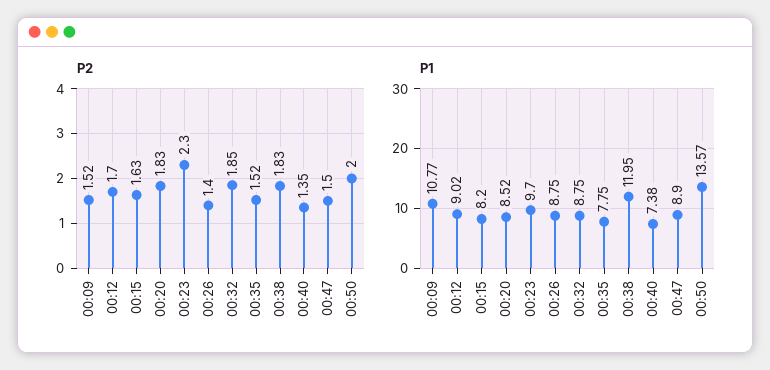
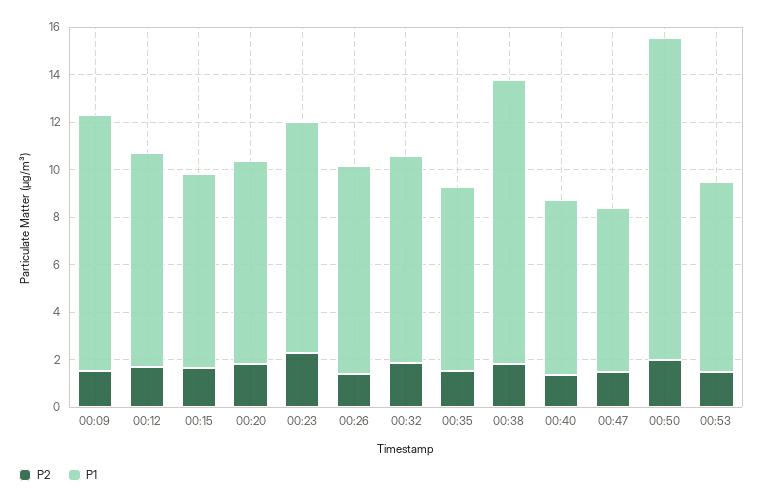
P1, 00:47: 8.9 -> 7
P2, 00:53: none -> 1.5
P1, 00:53: none -> 8

